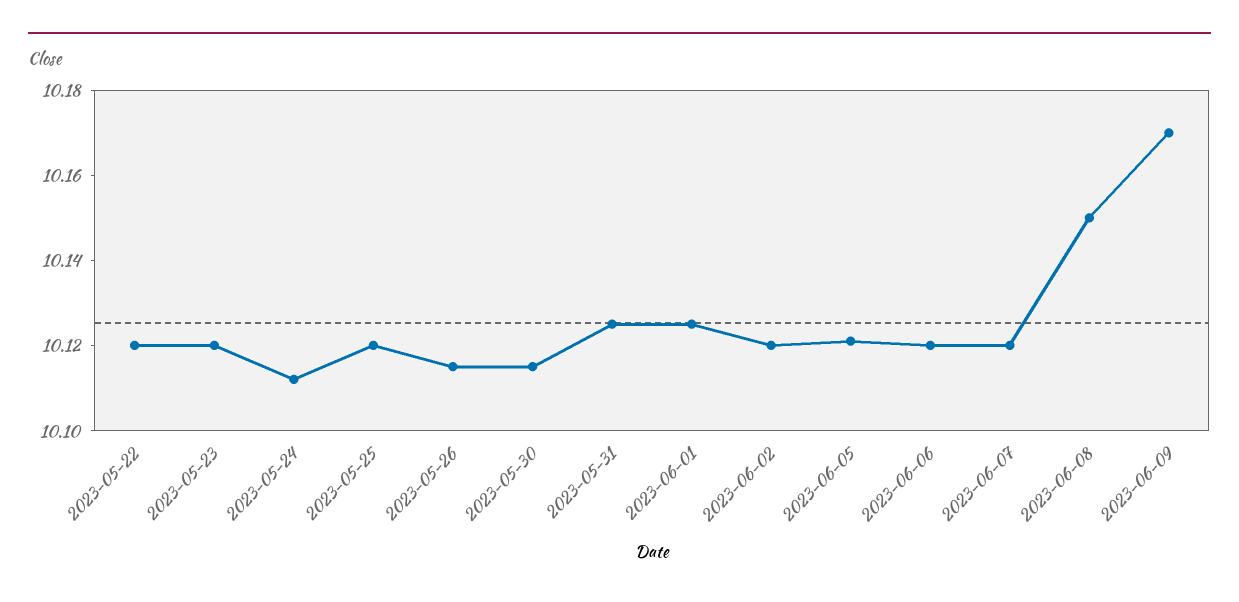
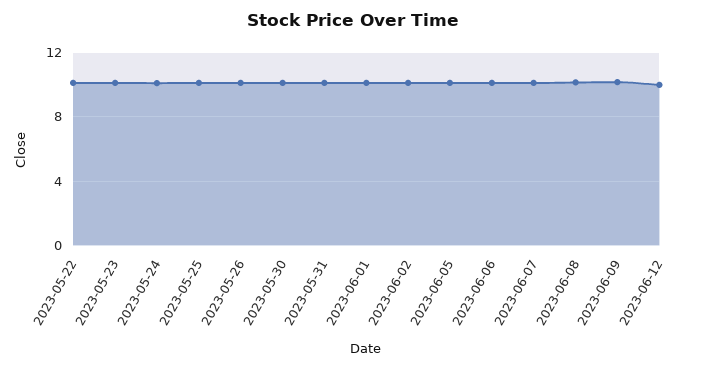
2023-06-12: none -> 10

